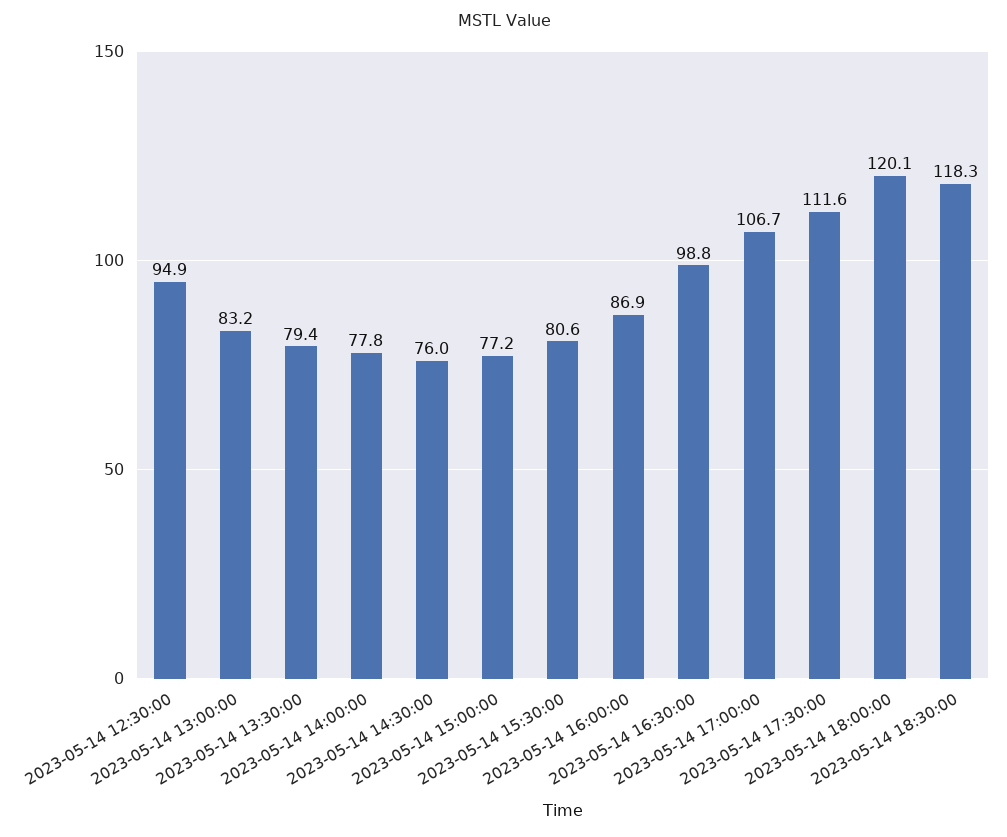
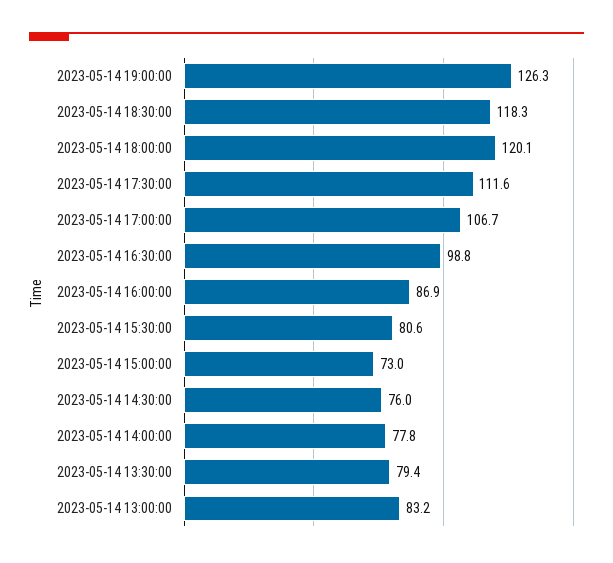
2023-05-14 12:30:00: 94.9 -> none
2023-05-14 15:00:00: 77.2 -> 73
2023-05-14 19:00:00: none -> 126.3

